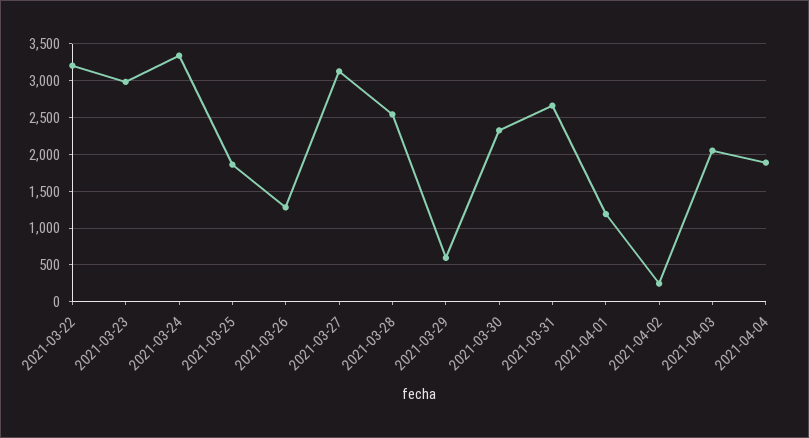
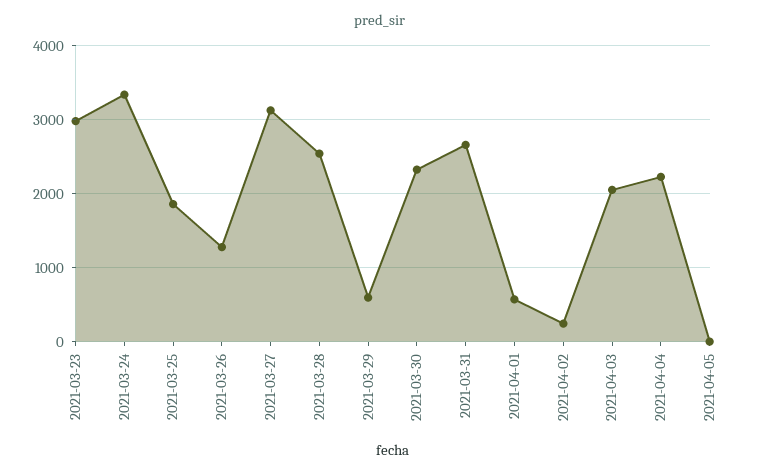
2021-03-22: 3200 -> none
2021-04-01: 1200 -> 600
2021-04-04: 1900 -> 2200
2021-04-05: none -> 0

